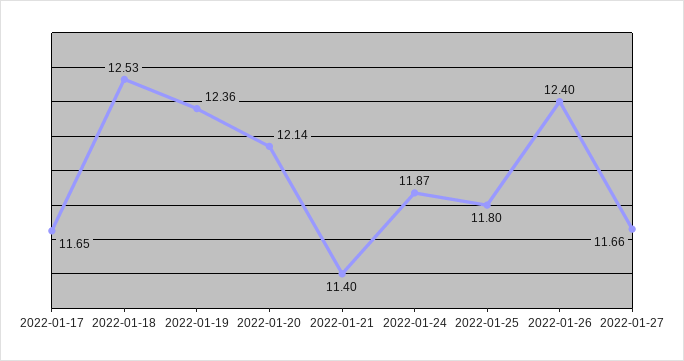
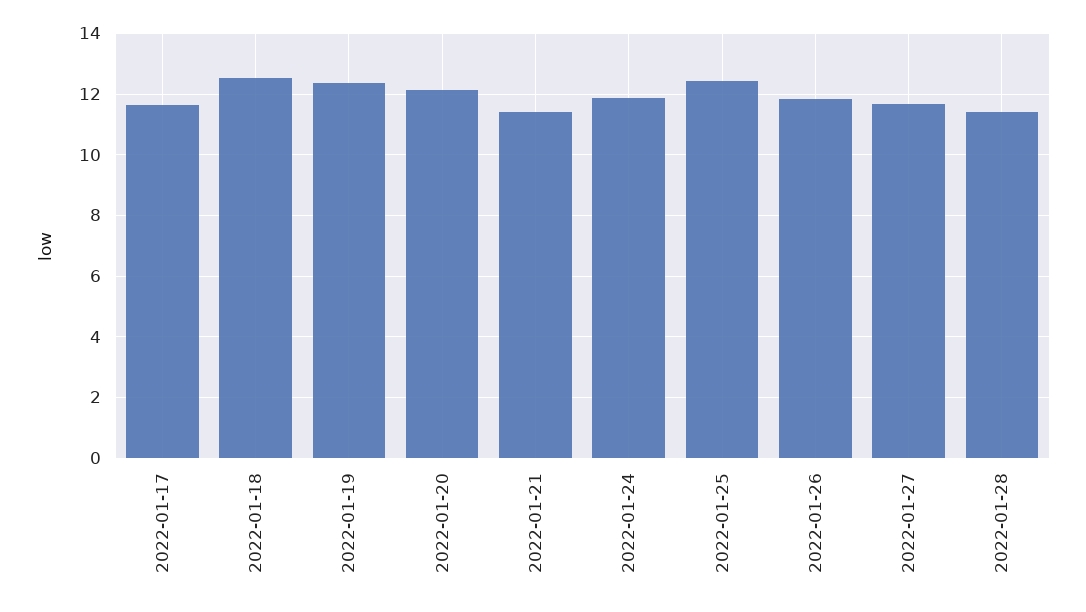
2022-01-25: 11.8 -> 12.4
2022-01-26: 12.4 -> 11.8
2022-01-28: none -> 11.4

